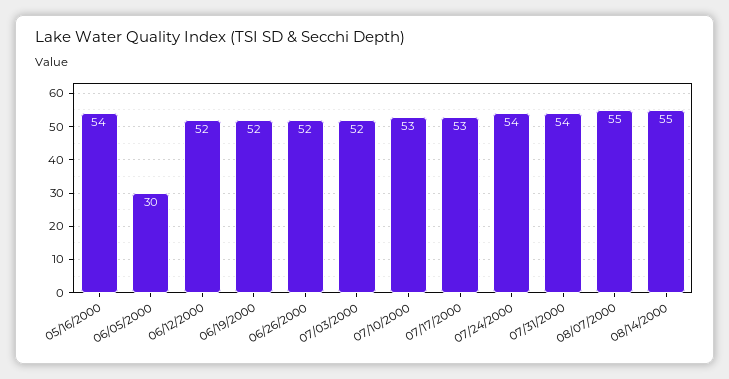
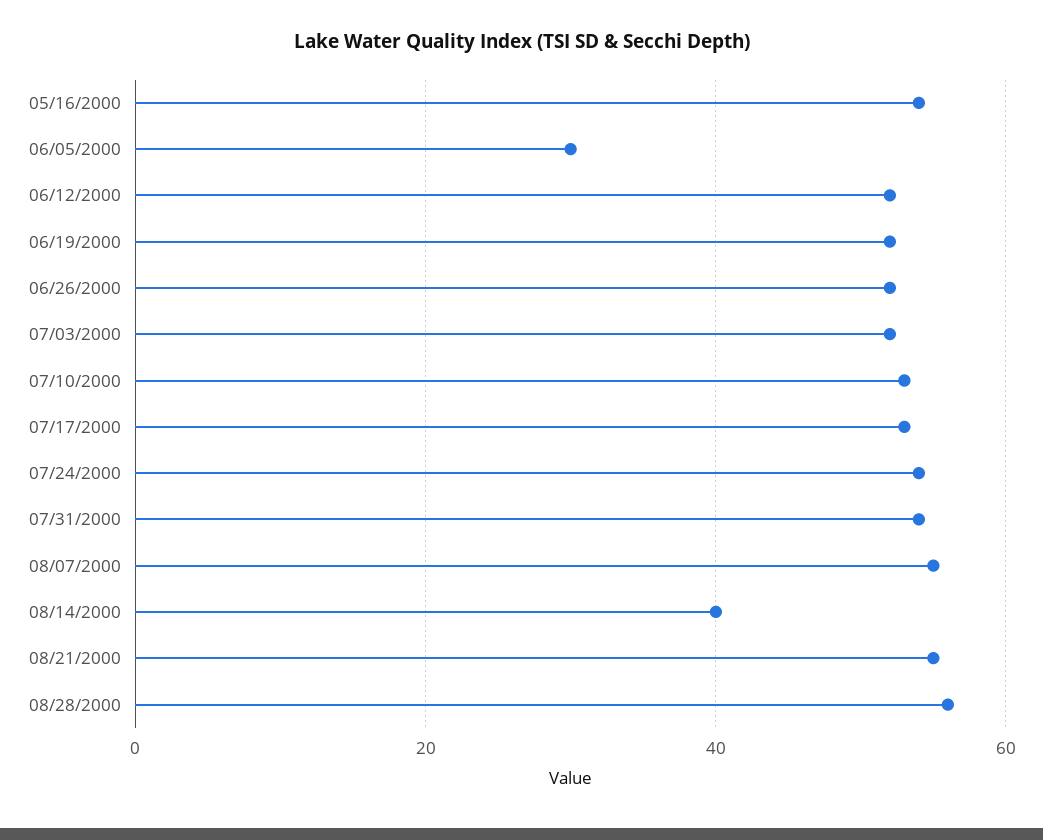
08/14/2000: 55 -> 40
08/21/2000: none -> 55
08/28/2000: none -> 55

